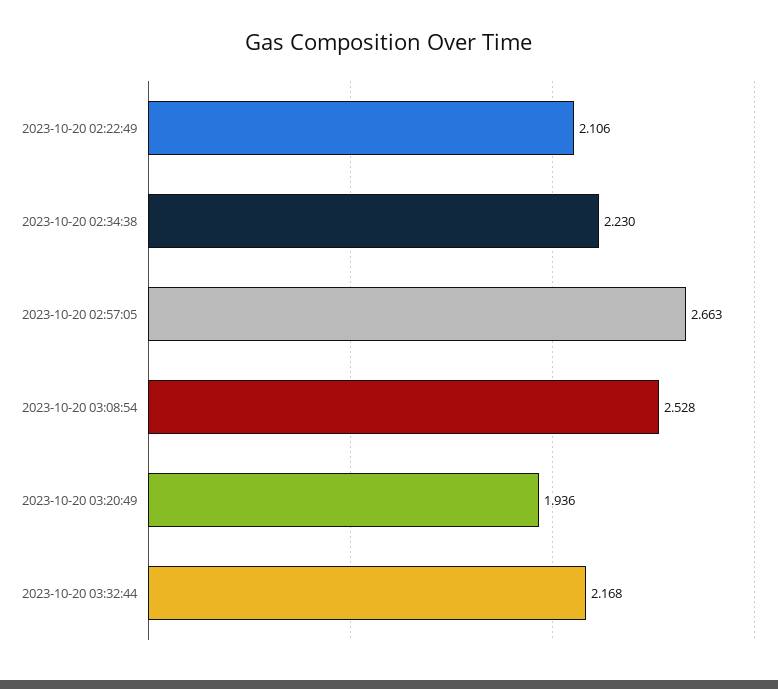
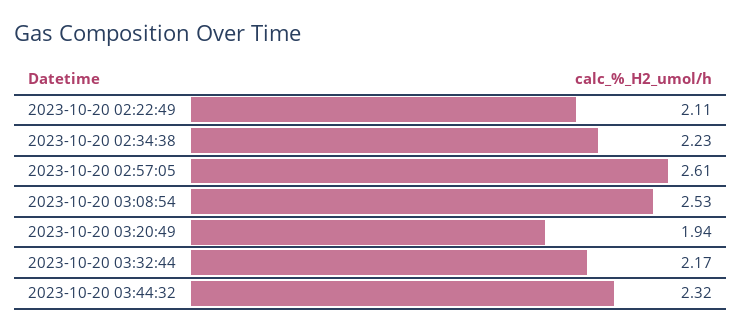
2023-10-20 02:57:05: 2.663 -> 2.61
2023-10-20 03:44:32: none -> 2.32

